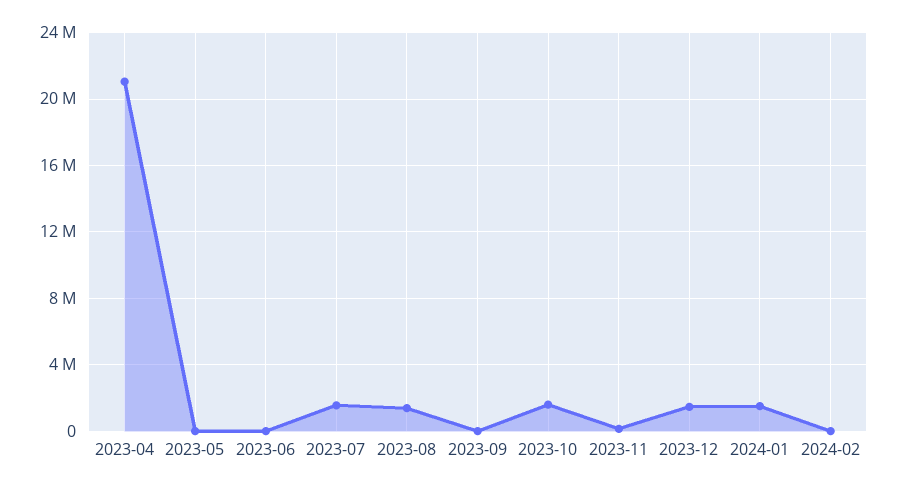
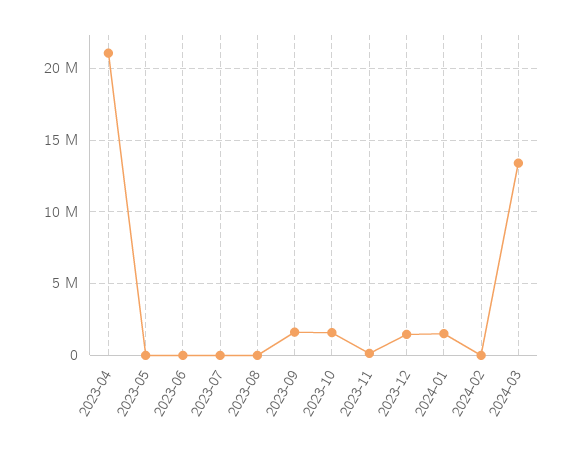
2023-07: 1500000 -> 0
2023-08: 1500000 -> 0
2023-09: 0 -> 1500000
2024-03: none -> 13500000

